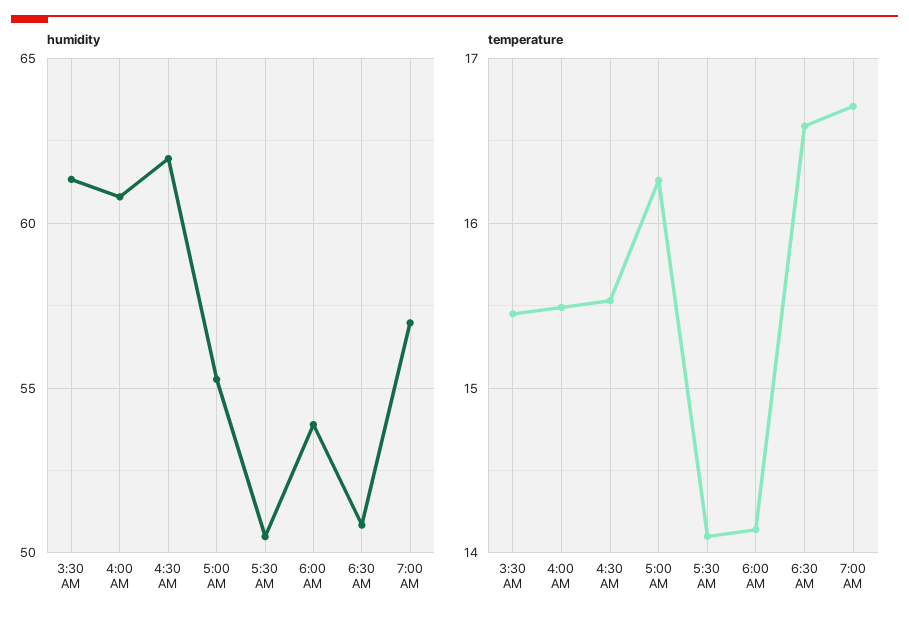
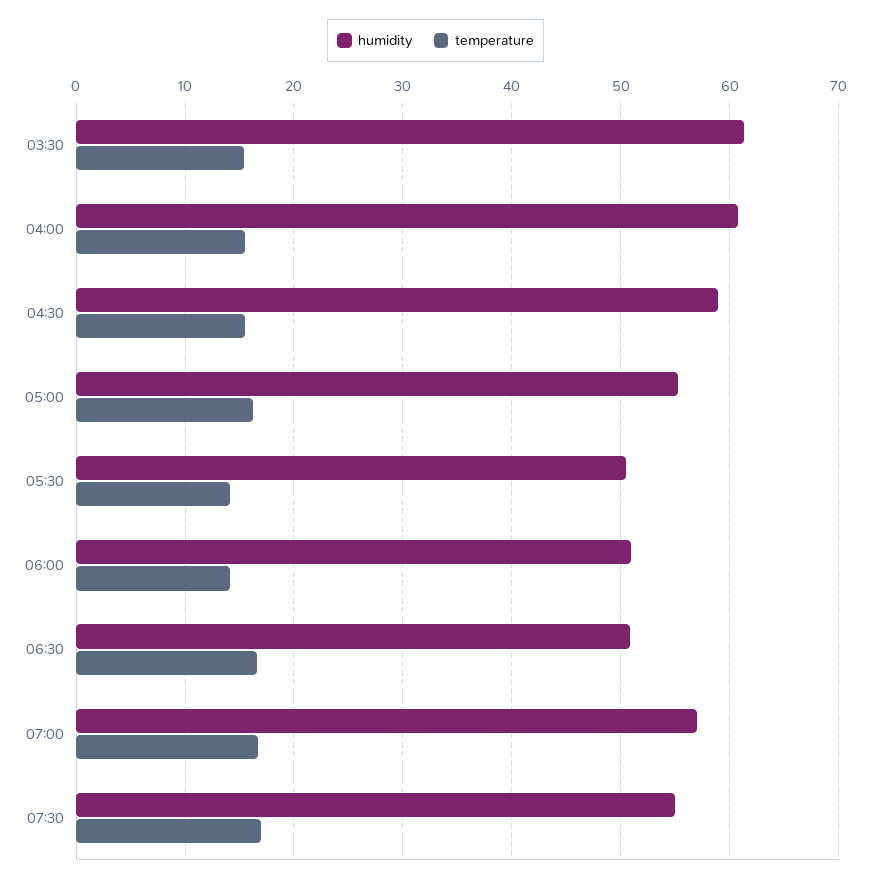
humidity, 4:30 AM: 62 -> 59
humidity, 6:00 AM: 54 -> 51
humidity, 07:30: none -> 55
temperature, 07:30: none -> 17

